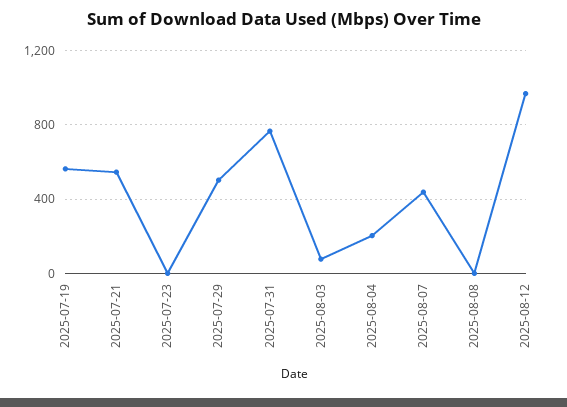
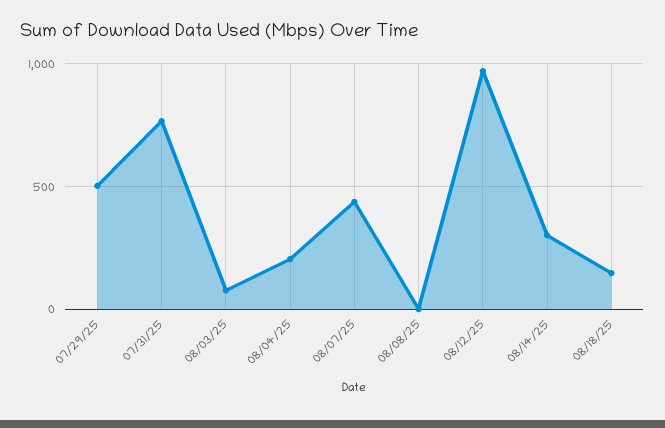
2025-07-19: 550 -> none
2025-07-21: 550 -> none
2025-07-23: 0 -> none
08/14/25: none -> 300
08/18/25: none -> 150

